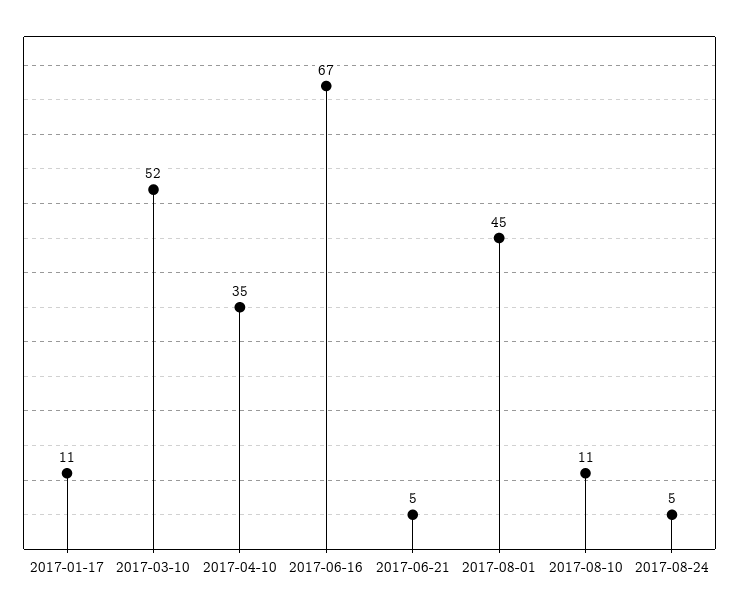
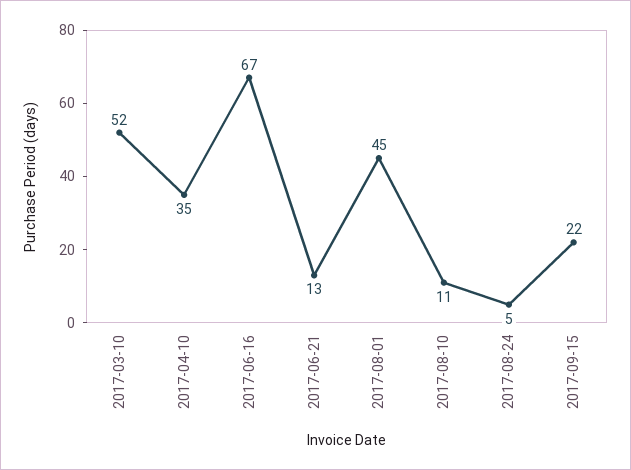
2017-01-17: 11 -> none
2017-06-21: 5 -> 13
2017-09-15: none -> 22

